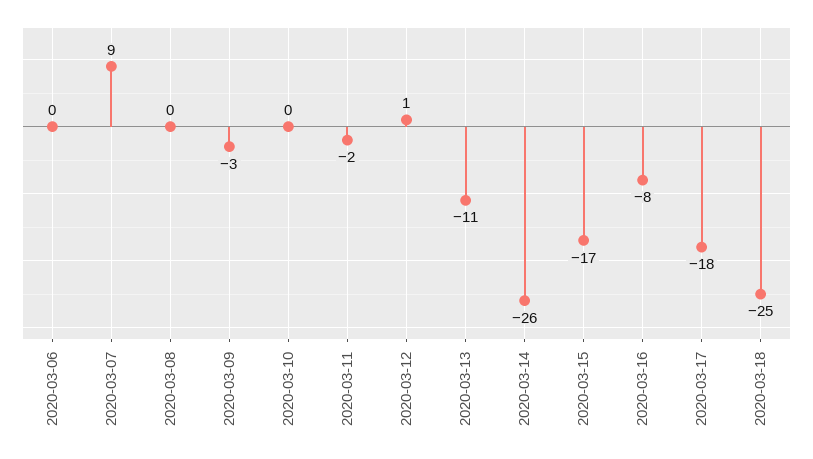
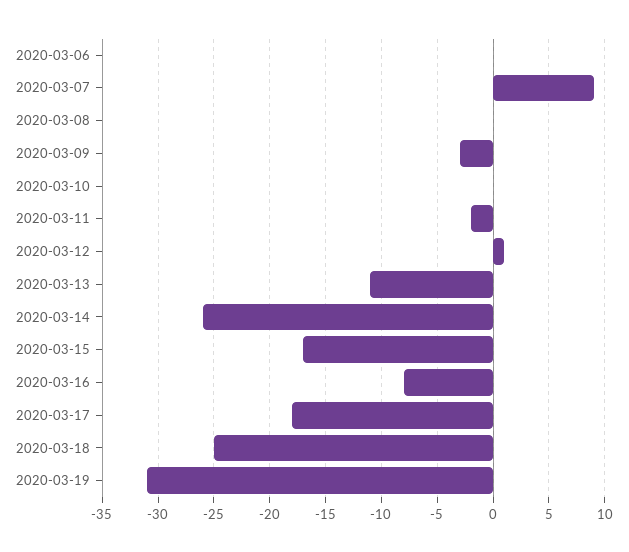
2020-03-19: none -> -31

